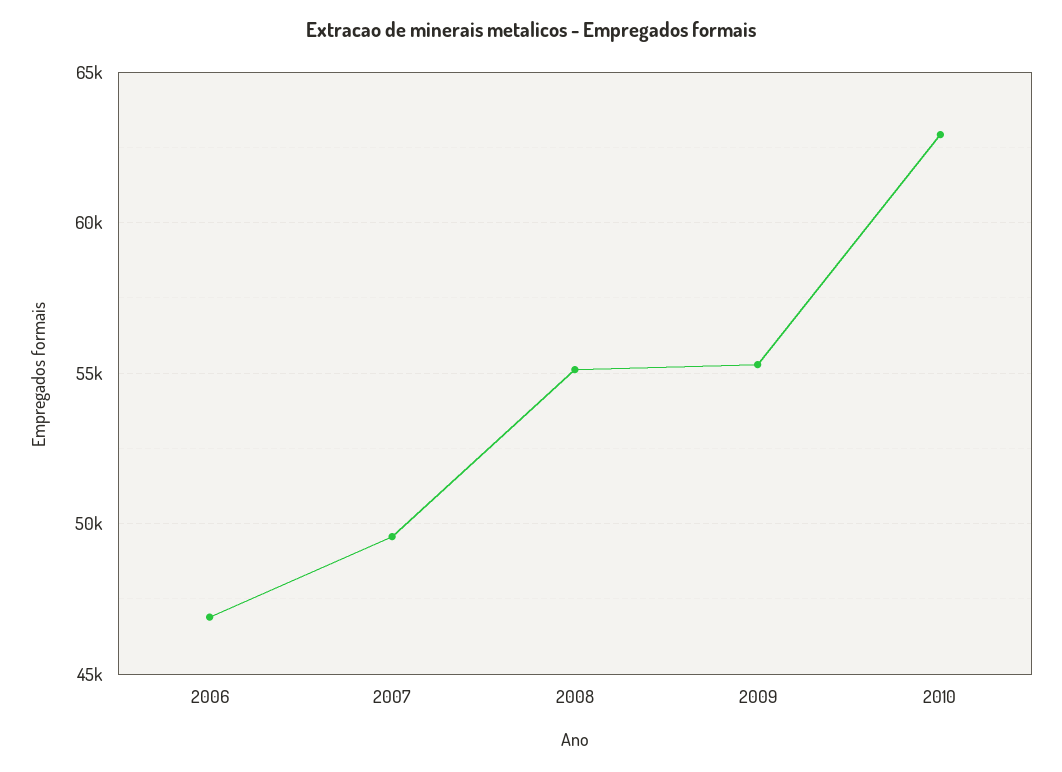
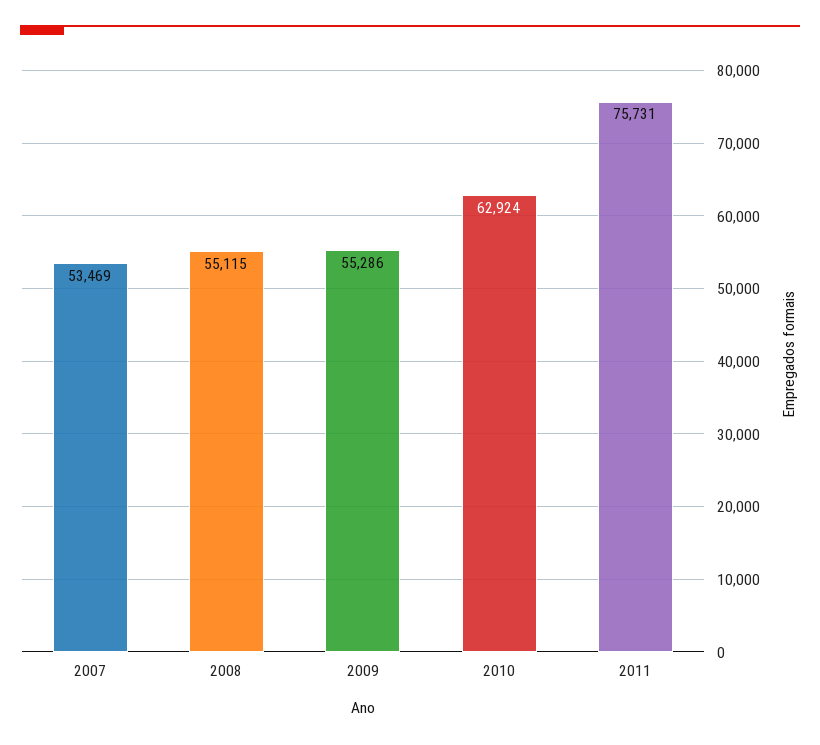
2006: 47000 -> none
2007: 49500 -> 53469
2011: none -> 75731

